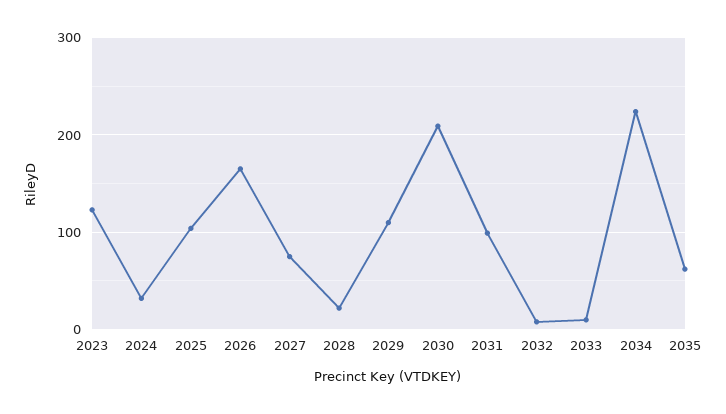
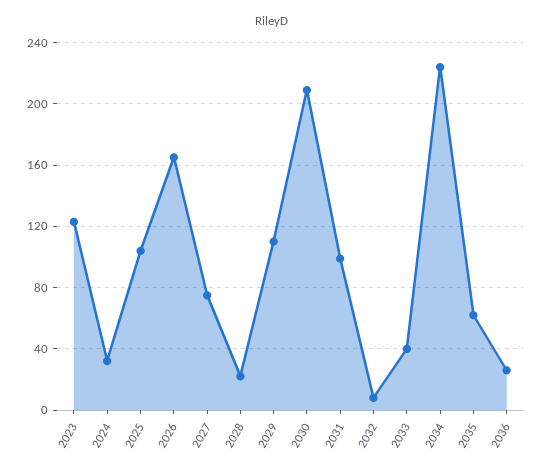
2033: 10 -> 40
2036: none -> 25

